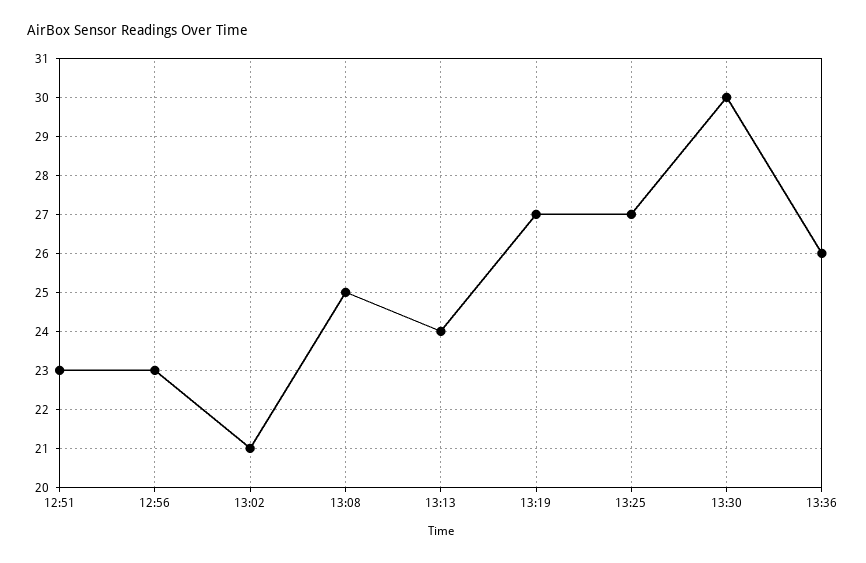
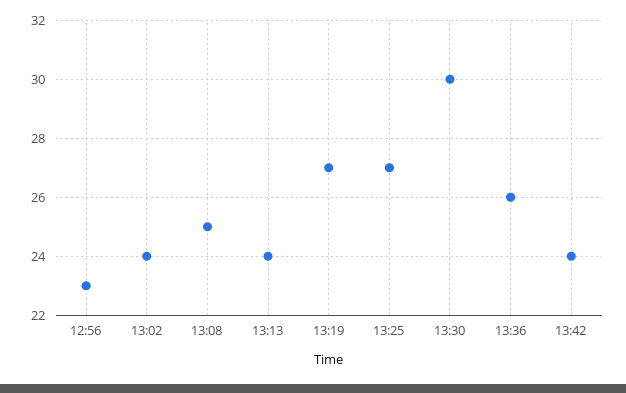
12:51: 23 -> none
13:02: 21 -> 24
13:42: none -> 24

